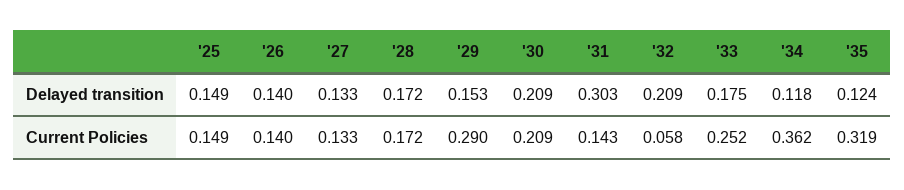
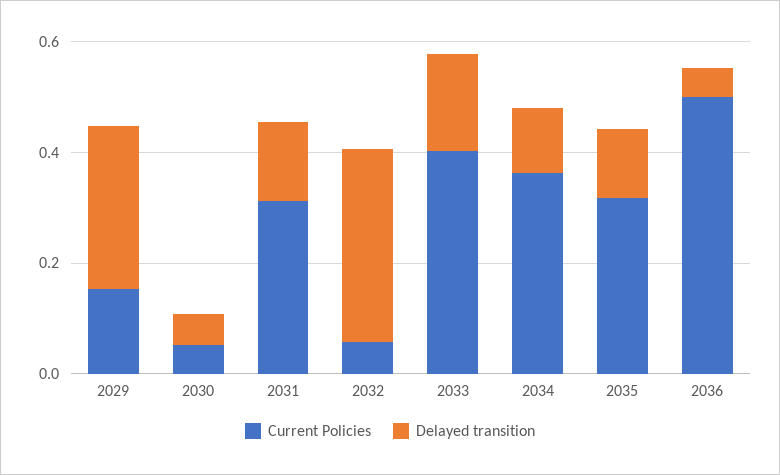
Delayed transition, '25: 0.149 -> none
Delayed transition, '26: 0.14 -> none
Delayed transition, '27: 0.133 -> none
Delayed transition, '28: 0.172 -> none
Delayed transition, '29: 0.153 -> 0.3
Delayed transition, '30: 0.209 -> 0.05
Delayed transition, '31: 0.303 -> 0.15
Delayed transition, '32: 0.209 -> 0.35
Current Policies, '25: 0.149 -> none
Current Policies, '26: 0.14 -> none
Current Policies, '27: 0.133 -> none
Current Policies, '28: 0.172 -> none
Current Policies, '29: 0.29 -> 0.15
Current Policies, '30: 0.209 -> 0.05
Current Policies, '31: 0.143 -> 0.3
Current Policies, '33: 0.252 -> 0.4
Current Policies, 2036: none -> 0.5
Delayed transition, 2036: none -> 0.05

